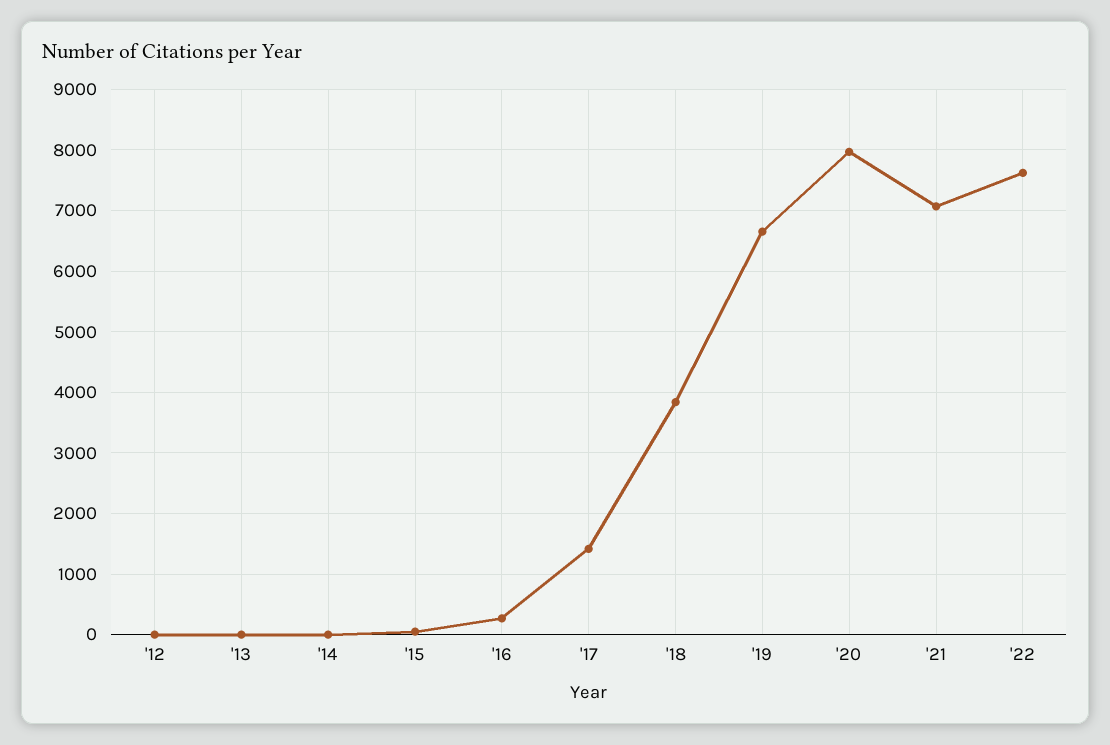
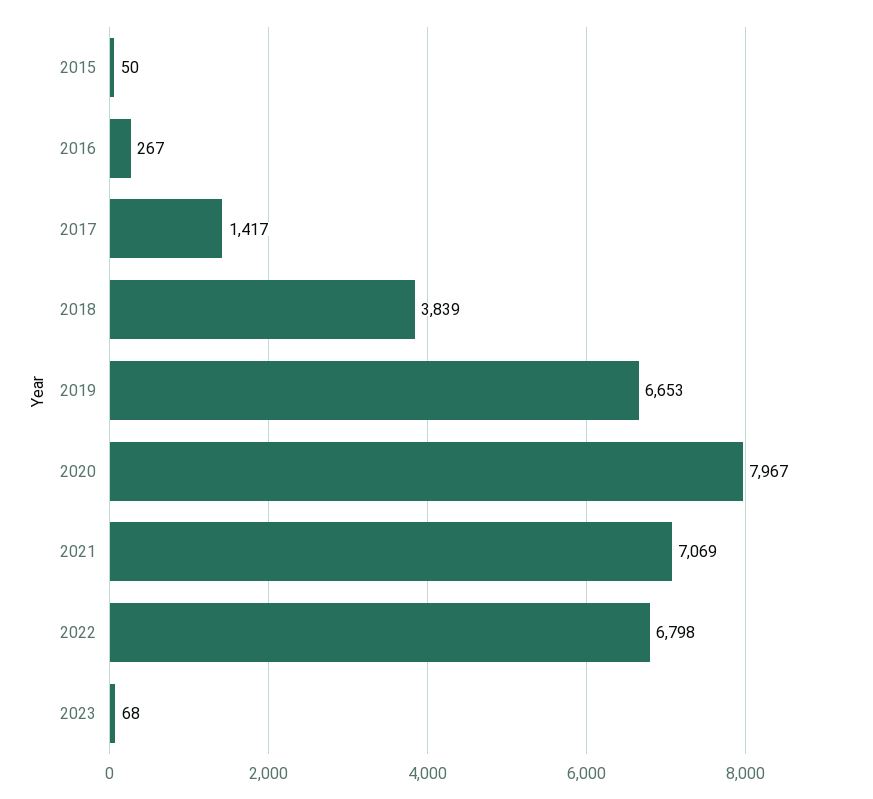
'12: 0 -> none
'13: 0 -> none
'14: 0 -> none
'22: 7600 -> 6798
2023: none -> 68

